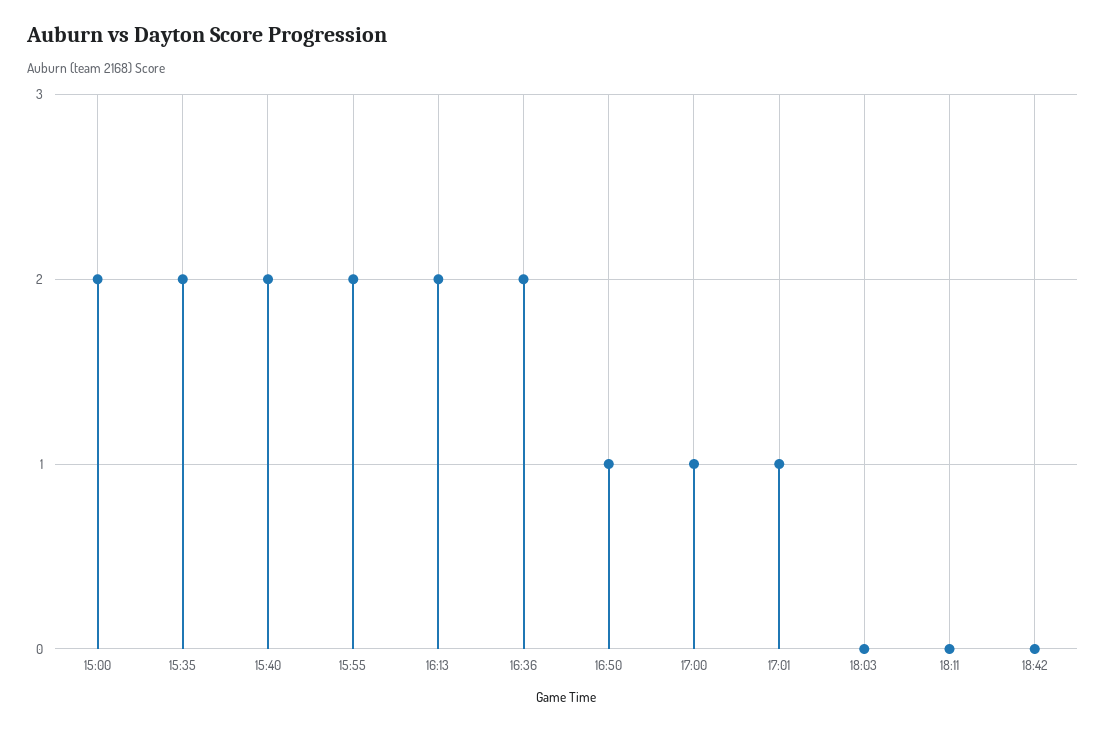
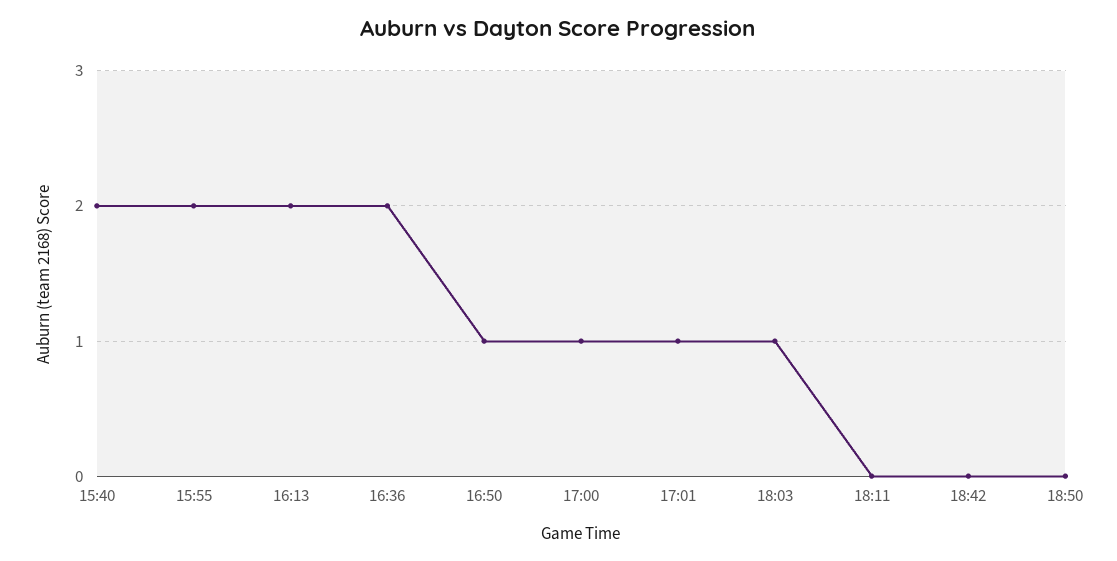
15:00: 2 -> none
15:35: 2 -> none
18:03: 0 -> 1
18:50: none -> 0

